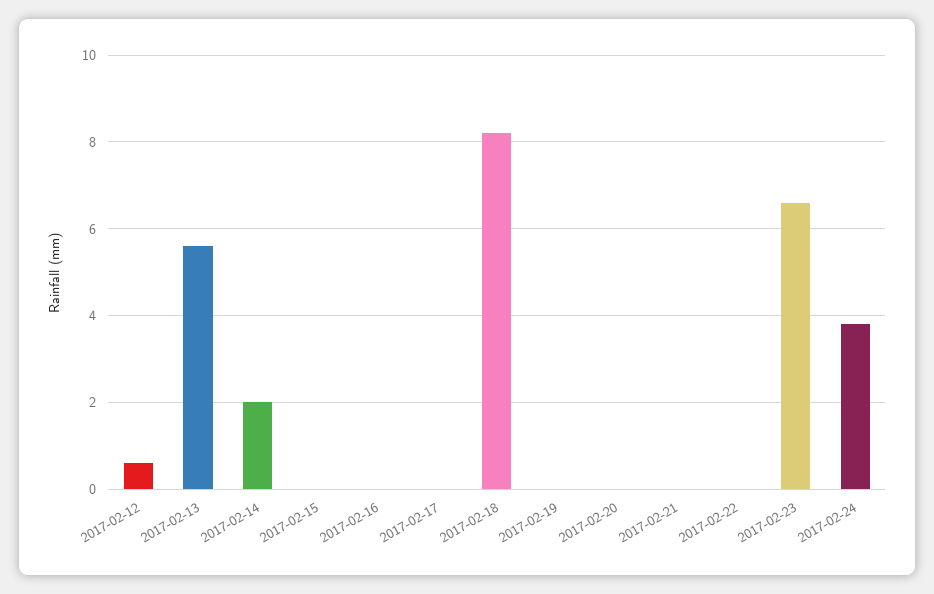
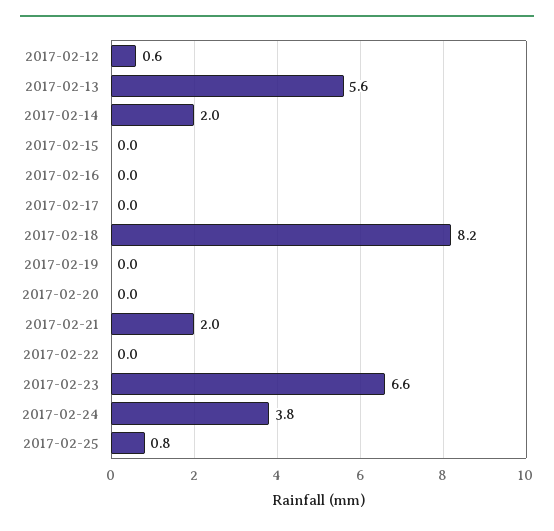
2017-02-21: 0 -> 2
2017-02-25: none -> 0.8

